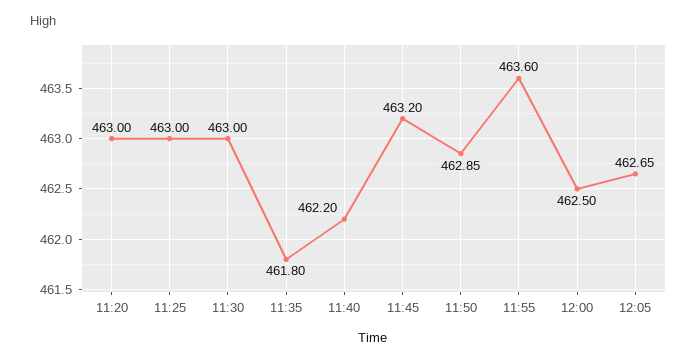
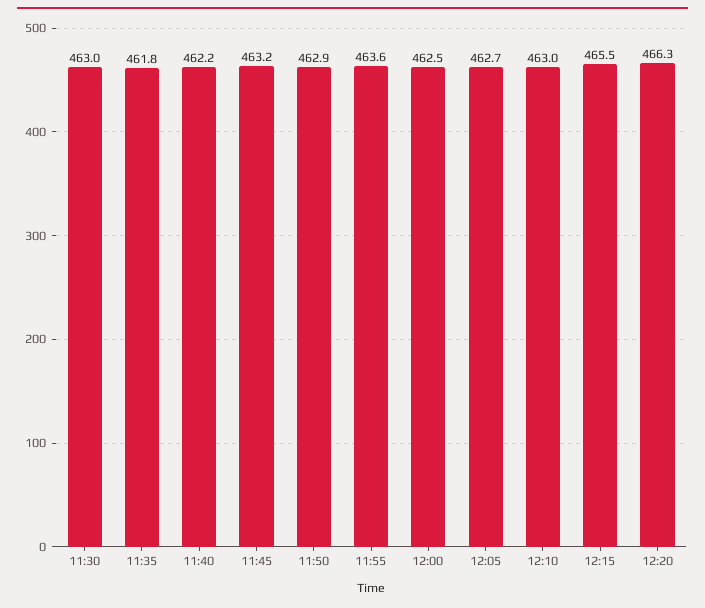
11:20: 463 -> none
11:25: 463 -> none
12:10: none -> 463
12:15: none -> 465.5
12:20: none -> 466.3

